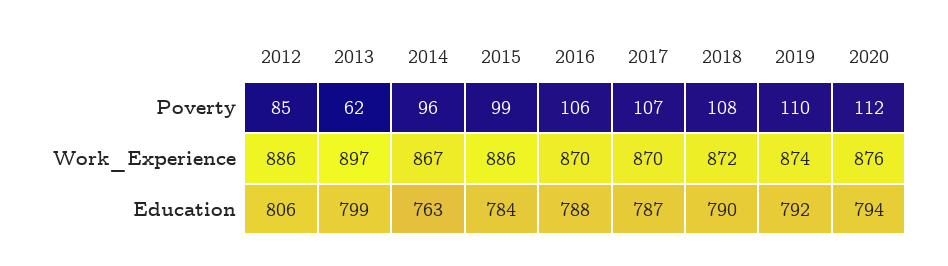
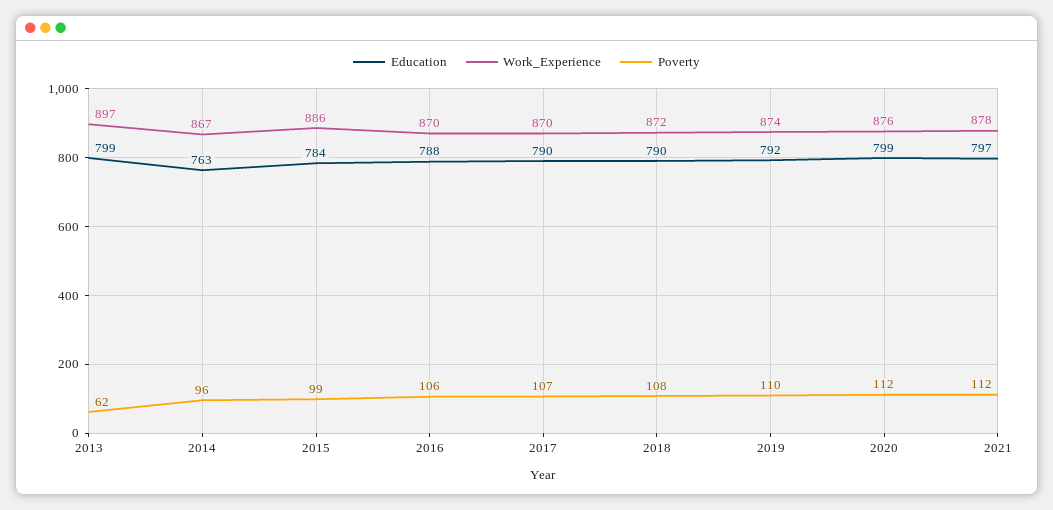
Poverty, 2012: 85 -> none
Work_Experience, 2012: 886 -> none
Education, 2012: 806 -> none
Education, 2017: 787 -> 790
Education, 2020: 794 -> 799
Education, 2021: none -> 797
Work_Experience, 2021: none -> 878
Poverty, 2021: none -> 112

